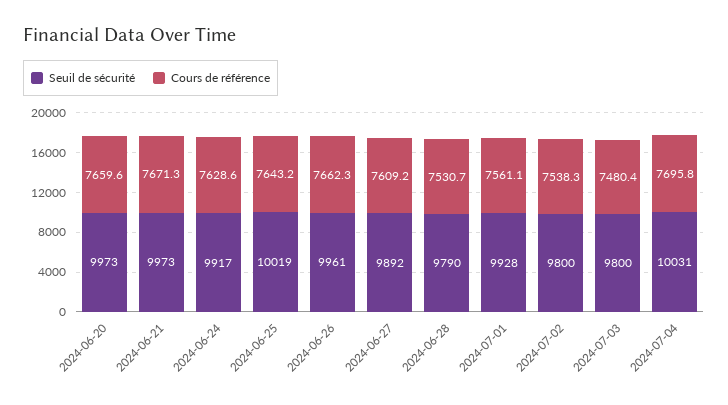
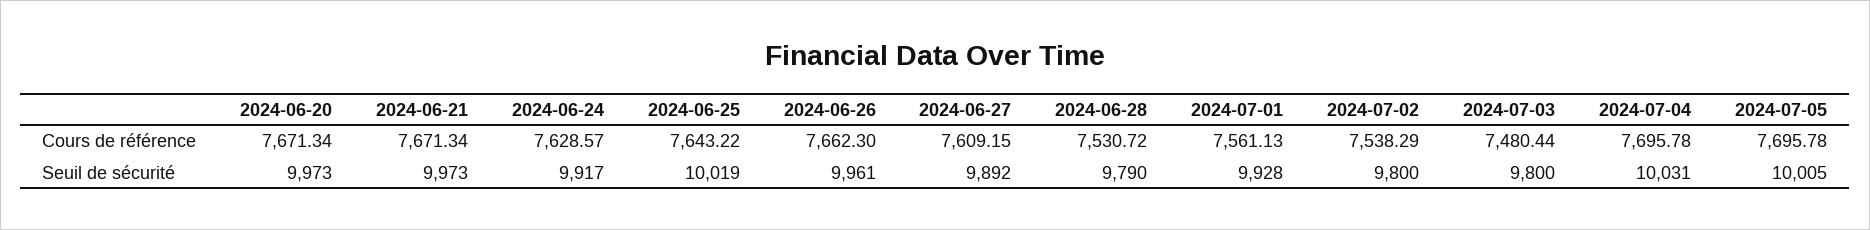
Cours de référence, 2024-06-20: 7659.6 -> 7671.34
Cours de référence, 2024-07-05: none -> 7695.78
Seuil de sécurité, 2024-07-05: none -> 10005

